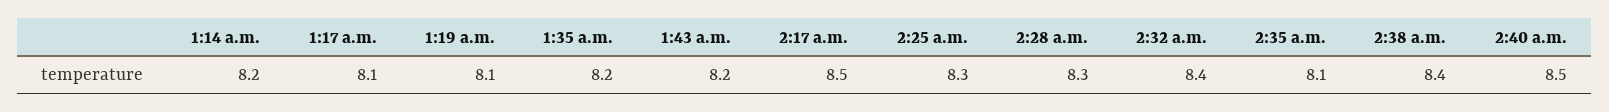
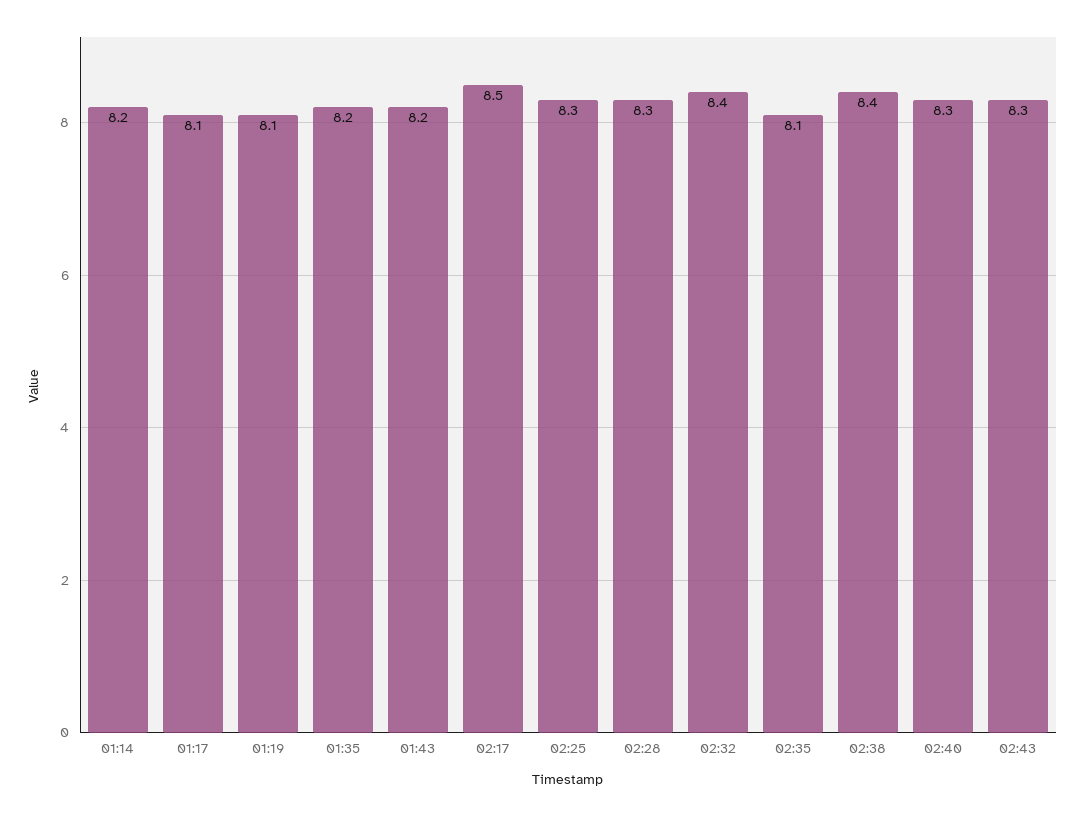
2:40 a.m.: 8.5 -> 8.3
02:43: none -> 8.3

